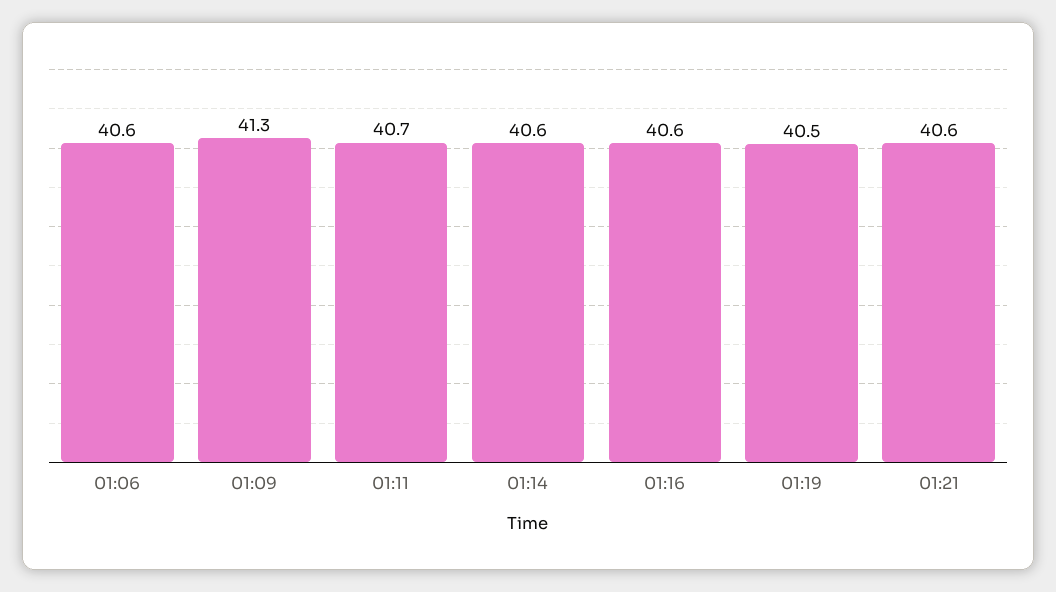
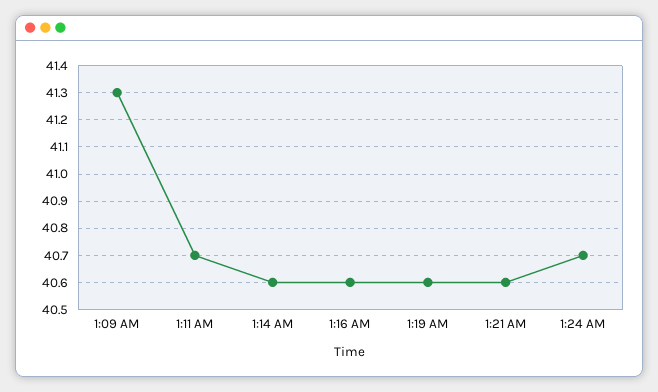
01:06: 40.6 -> none
01:19: 40.5 -> 40.6
1:24 AM: none -> 40.7

